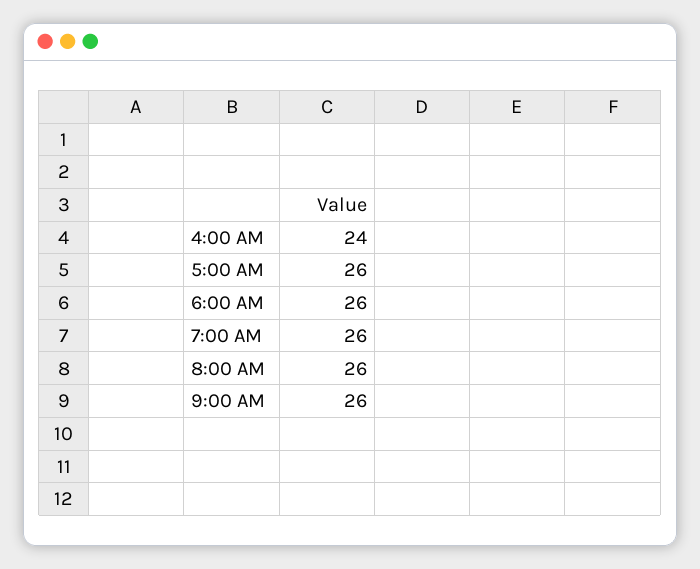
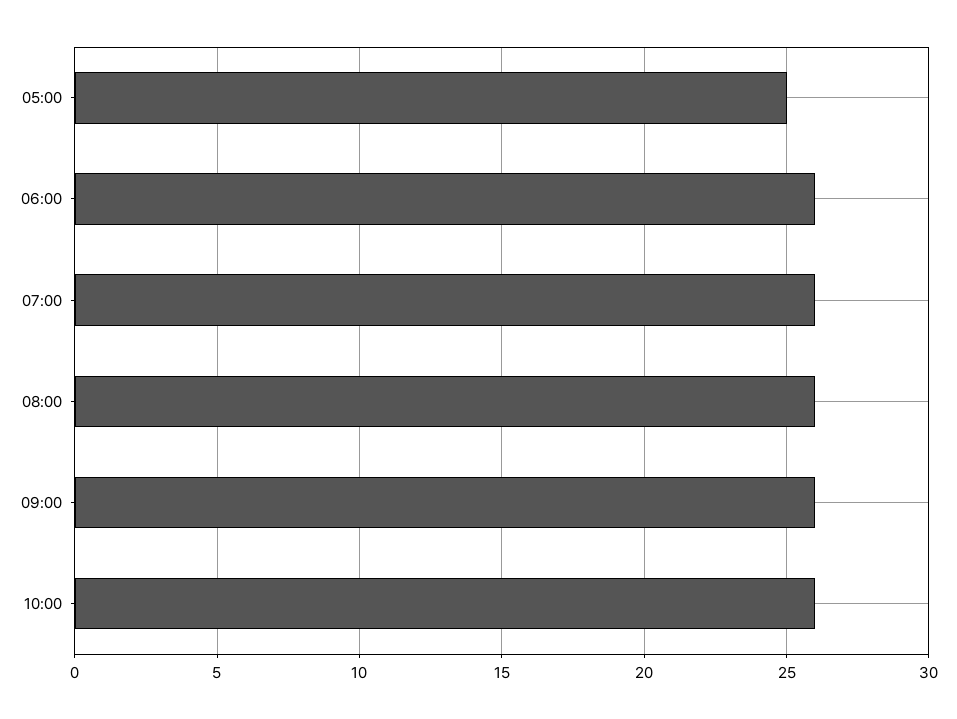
4:00 AM: 24 -> none
5:00 AM: 26 -> 25
10:00: none -> 26

